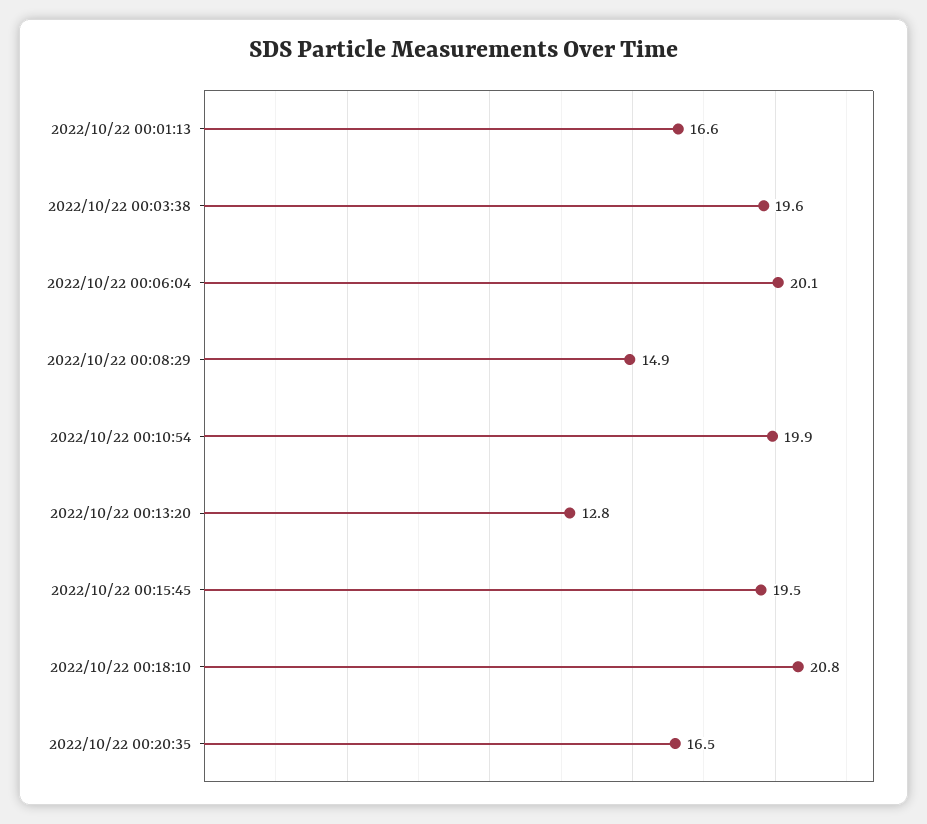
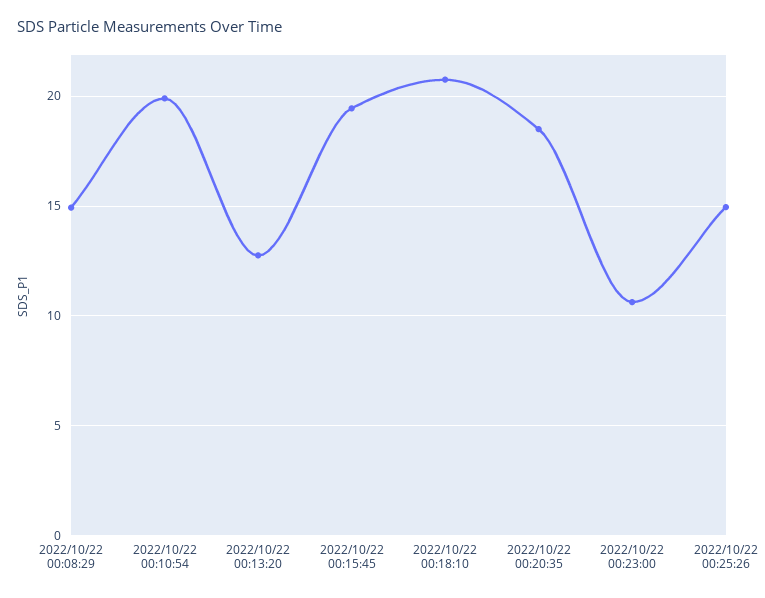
2022/10/22 00:01:13: 16.6 -> none
2022/10/22 00:03:38: 19.6 -> none
2022/10/22 00:06:04: 20.1 -> none
2022/10/22 00:20:35: 16.5 -> 18.5
2022/10/22 00:23:00: none -> 10.5
2022/10/22 00:25:26: none -> 15

